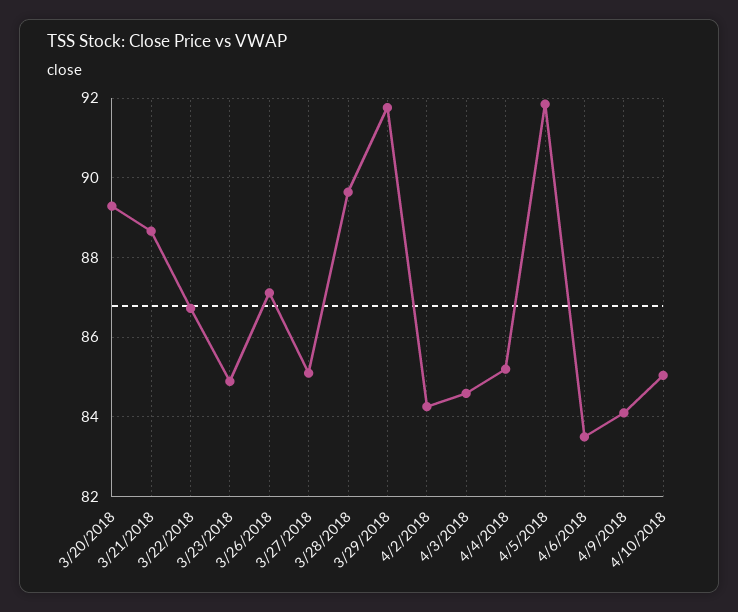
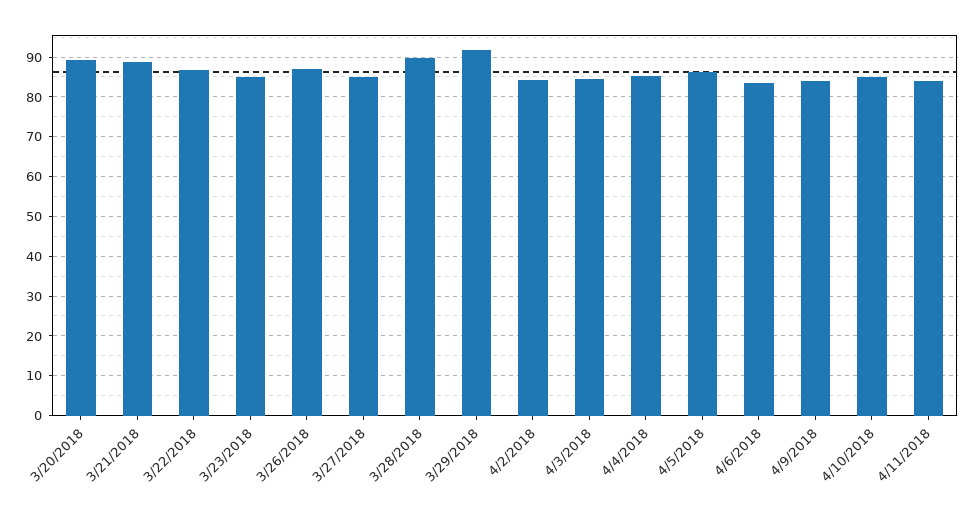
4/5/2018: 91.8 -> 86
4/11/2018: none -> 84

